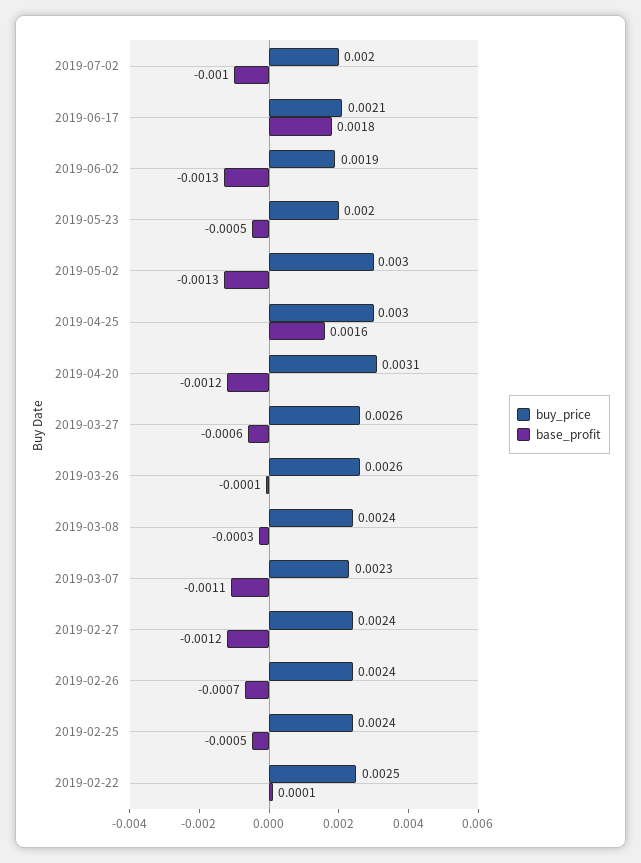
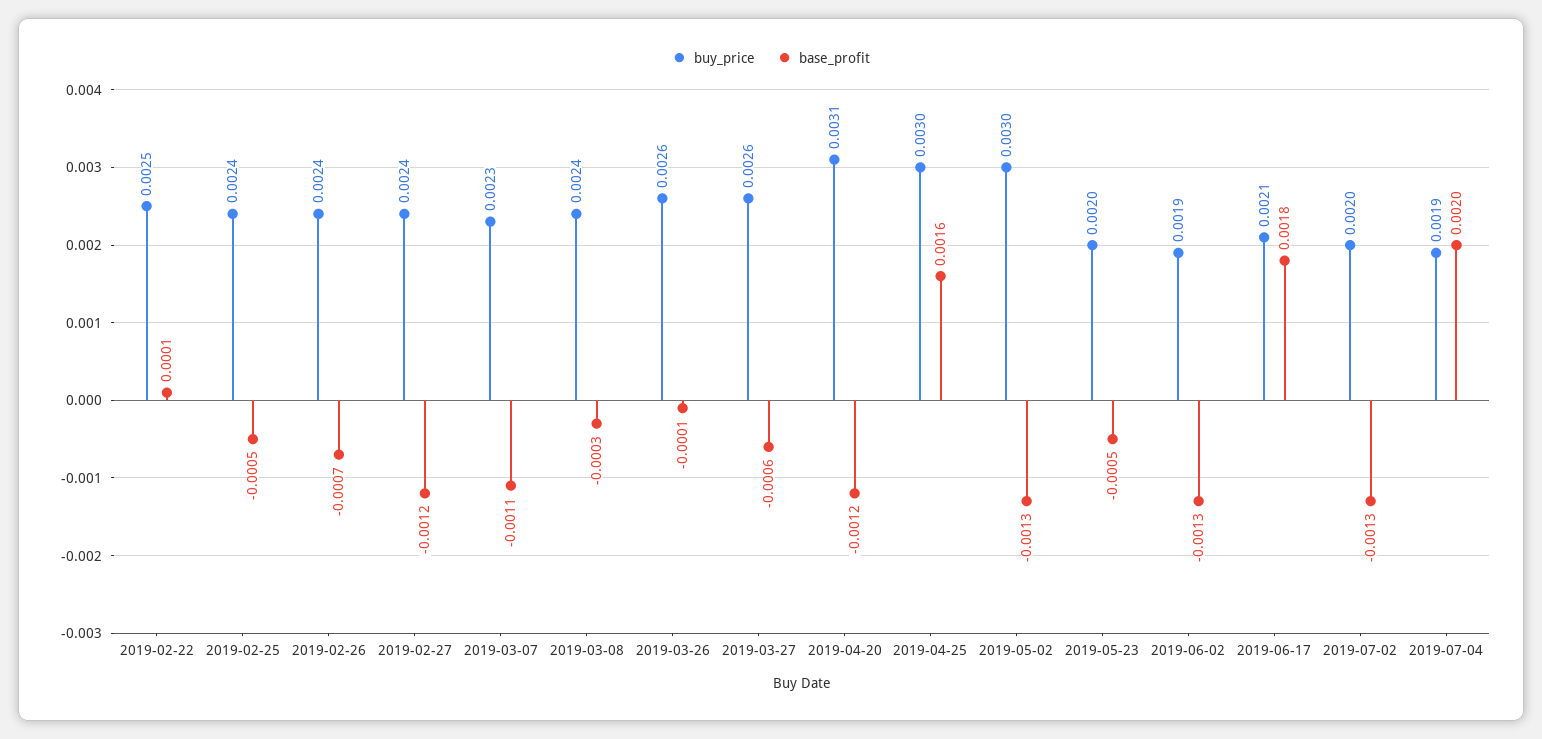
base_profit, 2019-07-02: -0.001 -> -0.0013
buy_price, 2019-07-04: none -> 0.0019
base_profit, 2019-07-04: none -> 0.002

